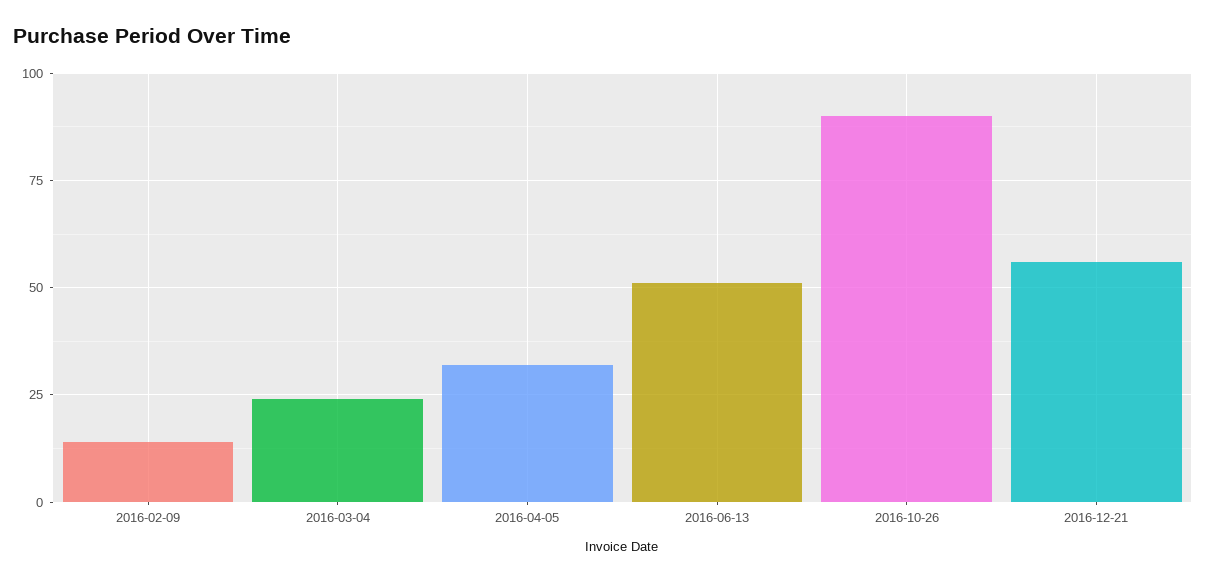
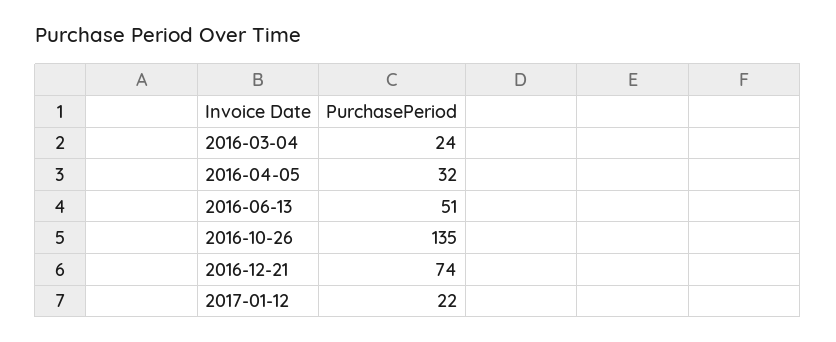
2016-02-09: 15 -> none
2016-10-26: 90 -> 135
2016-12-21: 55 -> 74
2017-01-12: none -> 22

